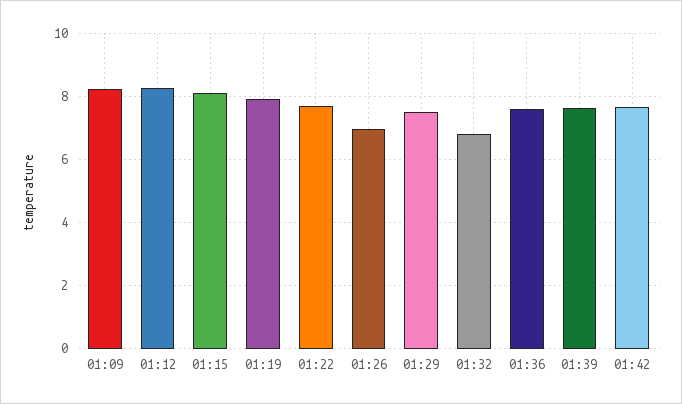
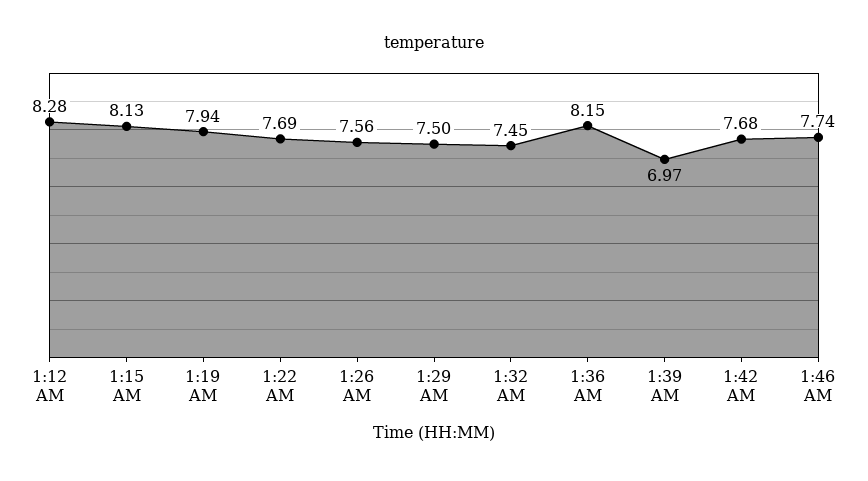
01:09: 8.2 -> none
01:26: 7 -> 7.56
01:32: 6.8 -> 7.45
01:36: 7.6 -> 8.15
01:39: 7.6 -> 6.97
1:46 AM: none -> 7.74

